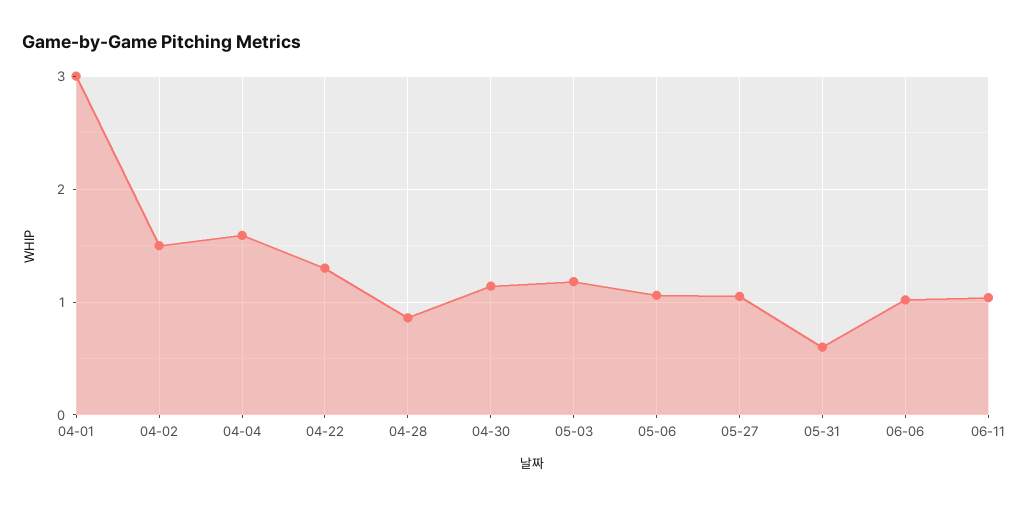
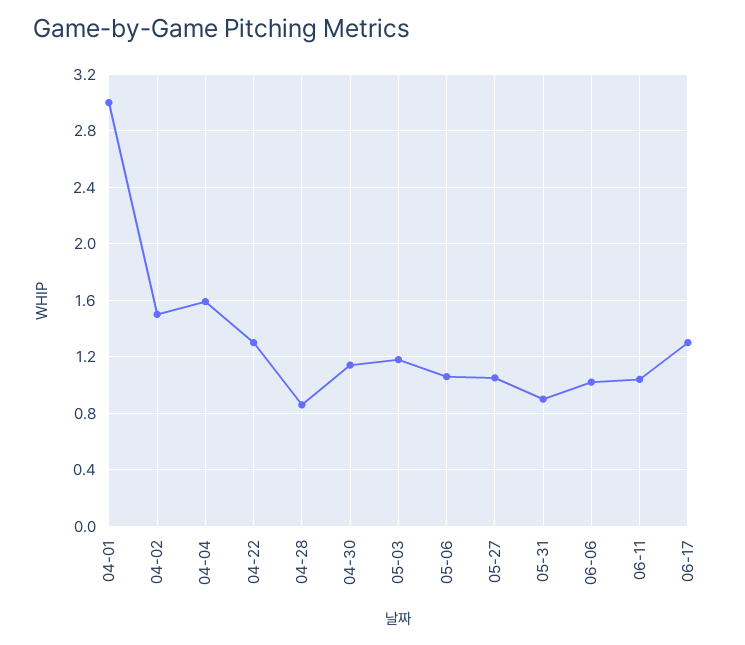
05-31: 0.6 -> 0.9
06-17: none -> 1.3

